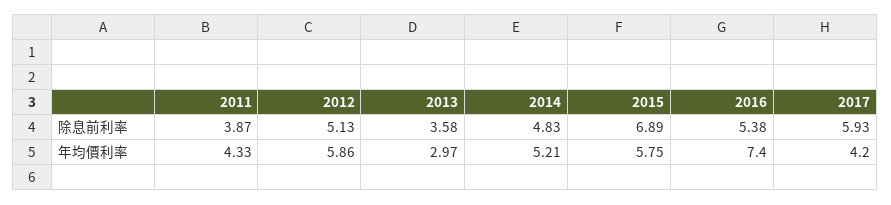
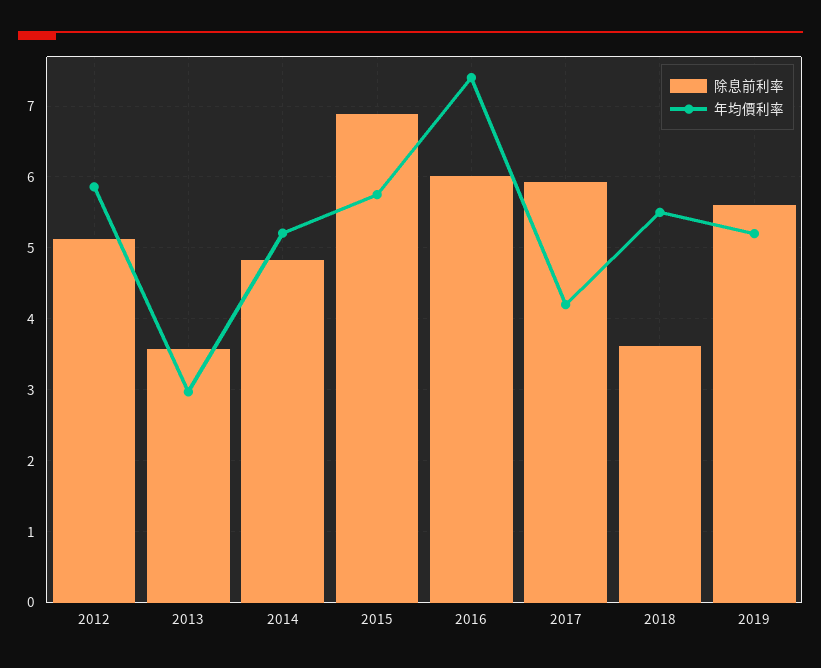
除息前利率, 2011: 3.87 -> none
除息前利率, 2016: 5.38 -> 6
年均價利率, 2011: 4.33 -> none
除息前利率, 2018: none -> 3.6
年均價利率, 2018: none -> 5.5
除息前利率, 2019: none -> 5.6
年均價利率, 2019: none -> 5.2

